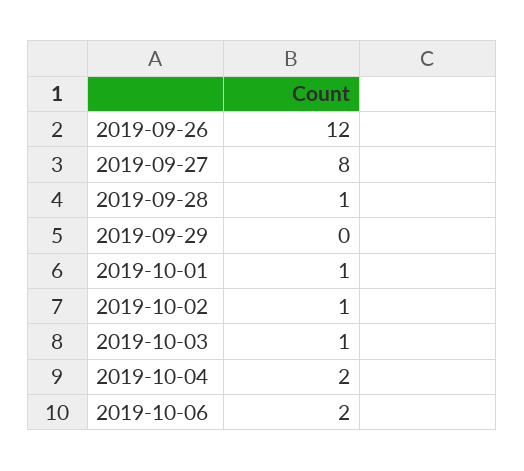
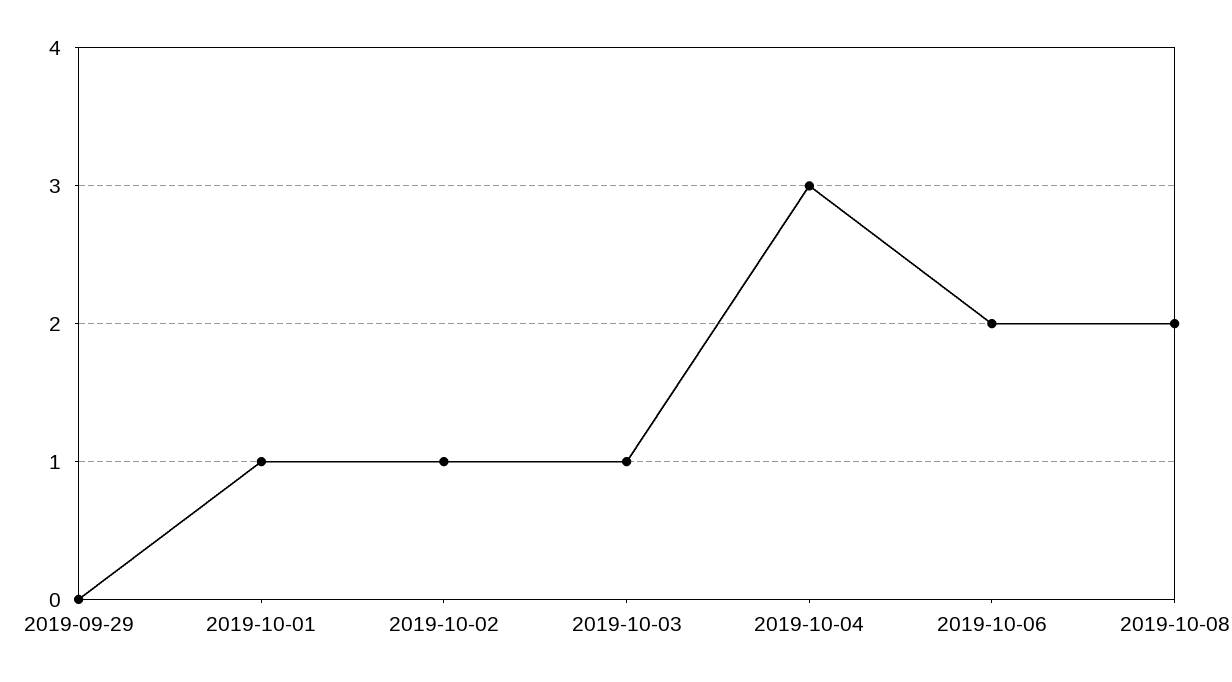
2019-09-26: 12 -> none
2019-09-27: 8 -> none
2019-09-28: 1 -> none
2019-10-04: 2 -> 3
2019-10-08: none -> 2

